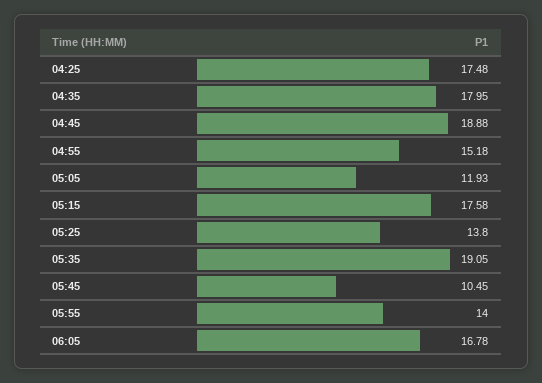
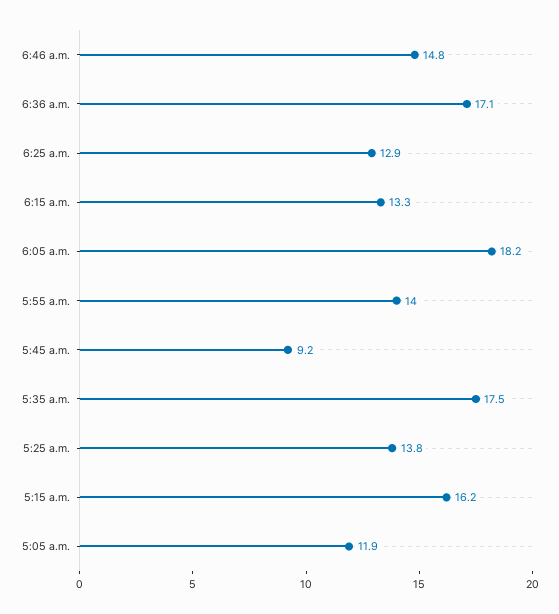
04:25: 17.48 -> none
04:35: 17.95 -> none
04:45: 18.88 -> none
04:55: 15.18 -> none
05:15: 17.58 -> 16.2
05:35: 19.05 -> 17.5
05:45: 10.45 -> 9.2
06:05: 16.78 -> 18.2
6:46 a.m.: none -> 14.8
6:36 a.m.: none -> 17.1
6:25 a.m.: none -> 12.9
6:15 a.m.: none -> 13.3

